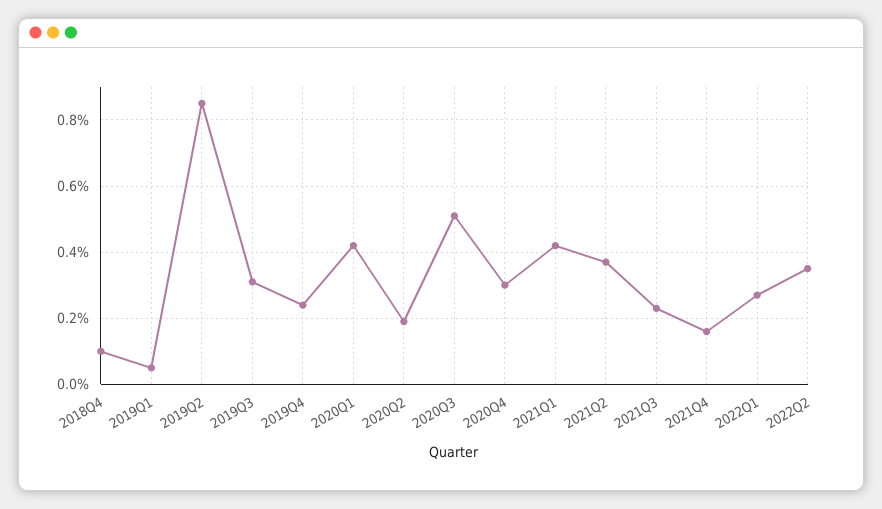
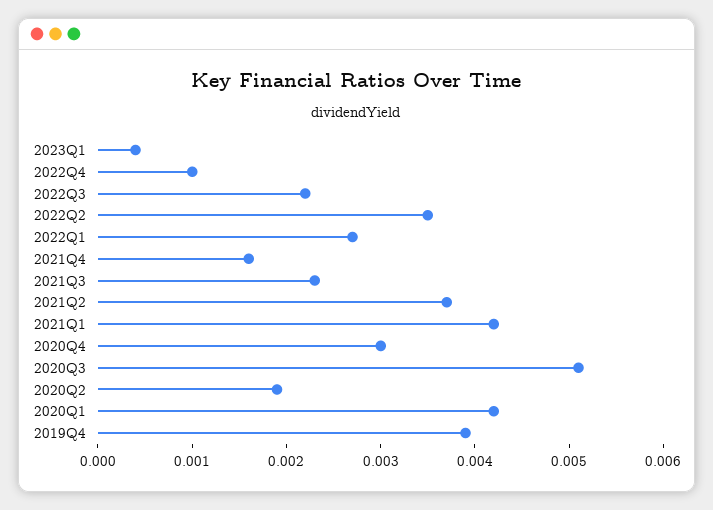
2018Q4: 0.001 -> none
2019Q1: 0.0005 -> none
2019Q2: 0.0085 -> none
2019Q3: 0.003 -> none
2019Q4: 0.0025 -> 0.0039
2023Q1: none -> 0.0004
2022Q4: none -> 0.001
2022Q3: none -> 0.0022

